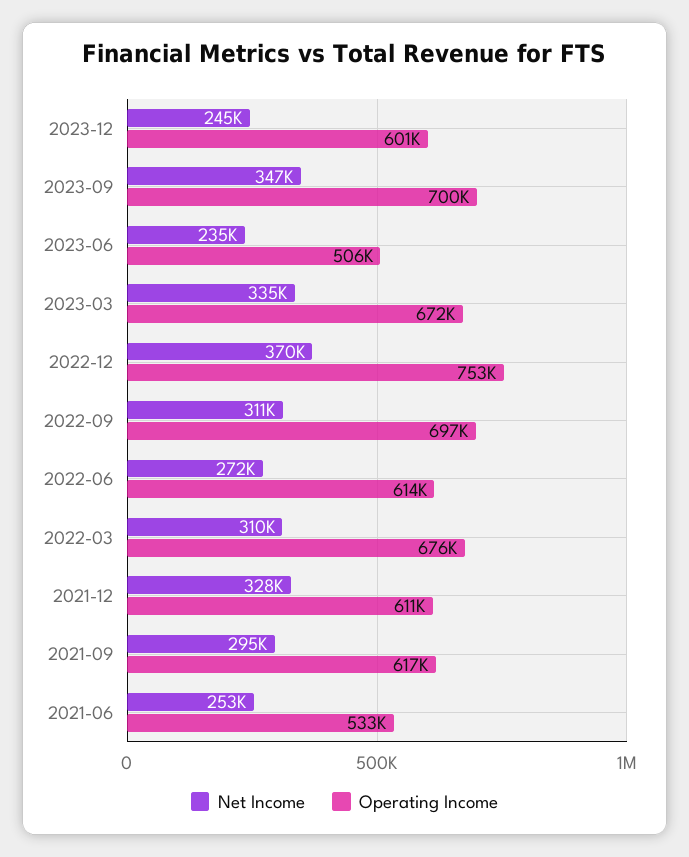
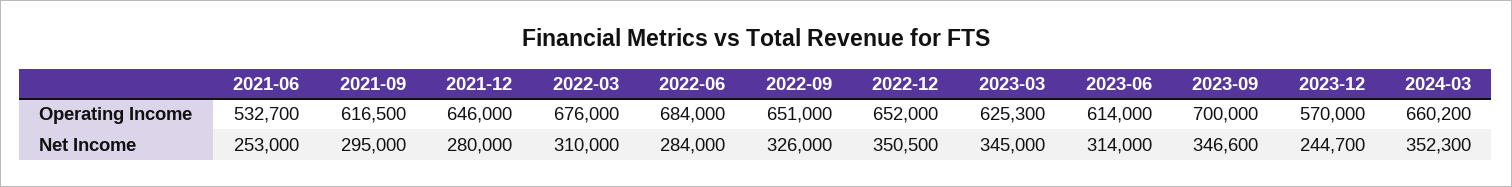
Operating Income, 2023-12: 601000 -> 570000
Net Income, 2023-06: 235000 -> 314000
Operating Income, 2023-06: 506000 -> 614000
Net Income, 2023-03: 335000 -> 345000
Operating Income, 2023-03: 672000 -> 625300
Net Income, 2022-12: 370000 -> 350500
Operating Income, 2022-12: 753000 -> 652000
Net Income, 2022-09: 311000 -> 326000
Operating Income, 2022-09: 697000 -> 651000
Net Income, 2022-06: 272000 -> 284000
Operating Income, 2022-06: 614000 -> 684000
Net Income, 2021-12: 328000 -> 280000
Operating Income, 2021-12: 611000 -> 646000
Operating Income, 2024-03: none -> 660200
Net Income, 2024-03: none -> 352300

